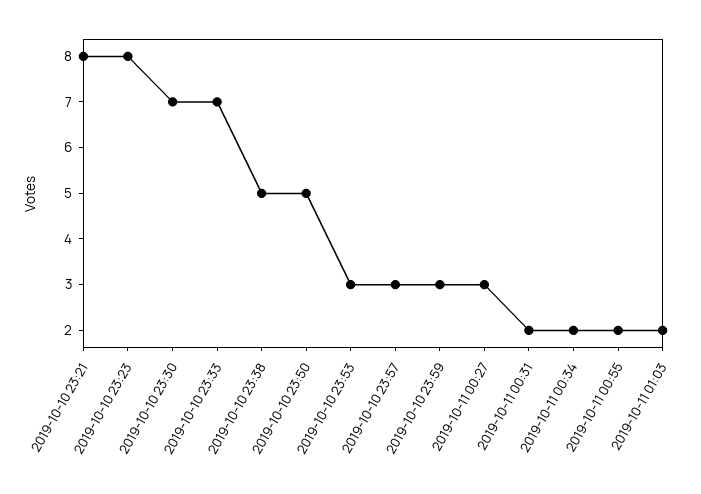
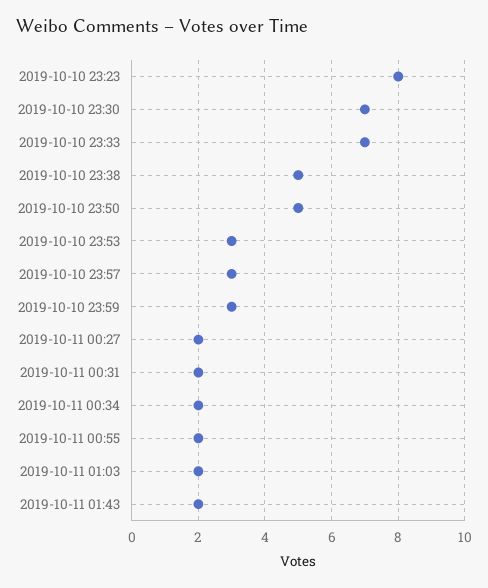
2019-10-10 23:21: 8 -> none
2019-10-11 00:27: 3 -> 2
2019-10-11 01:43: none -> 2

